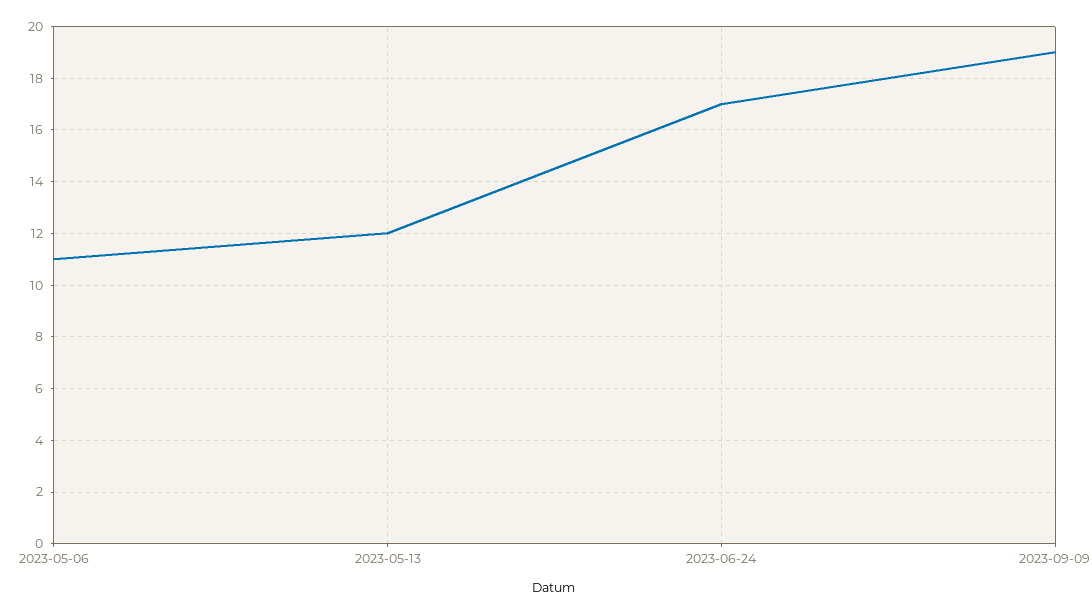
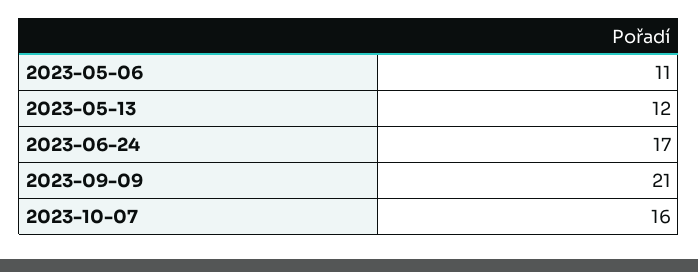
2023-09-09: 19 -> 21
2023-10-07: none -> 16

